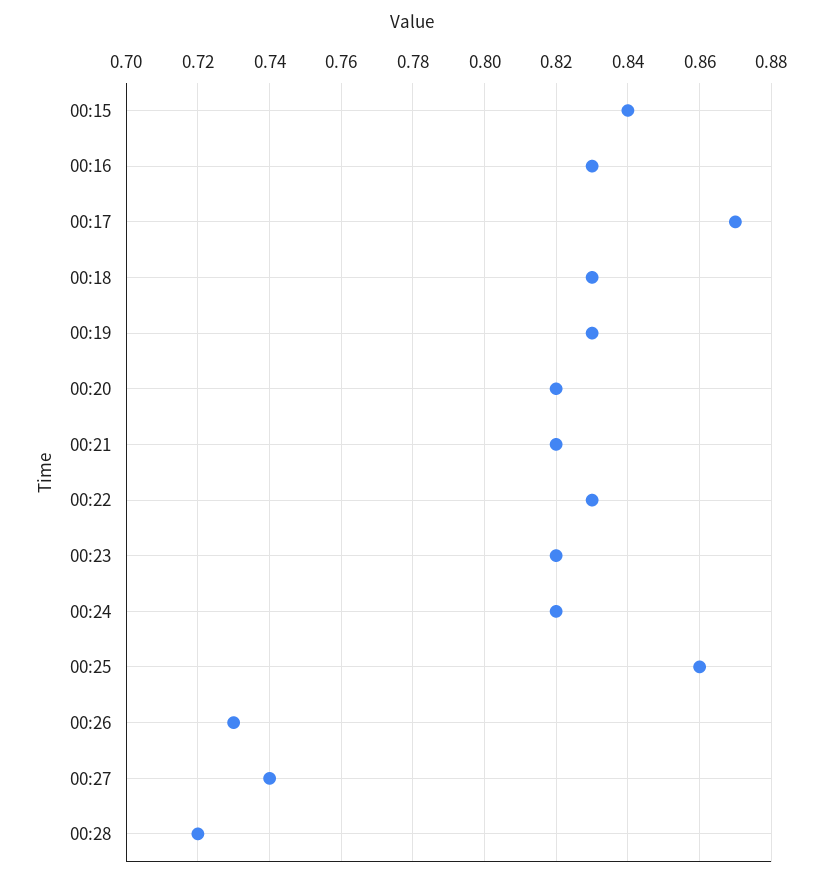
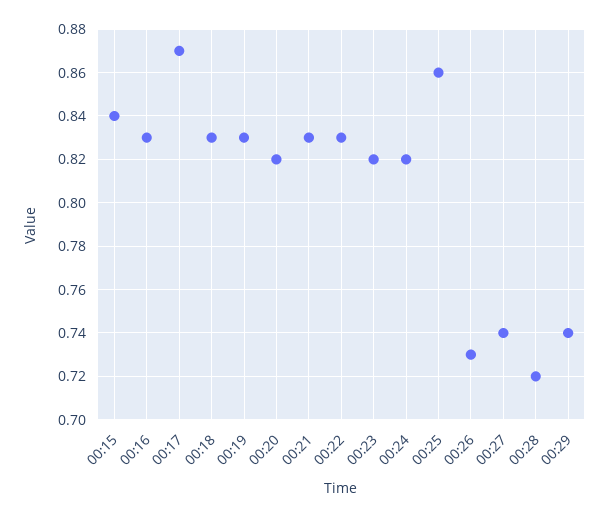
00:21: 0.82 -> 0.83
00:29: none -> 0.74

